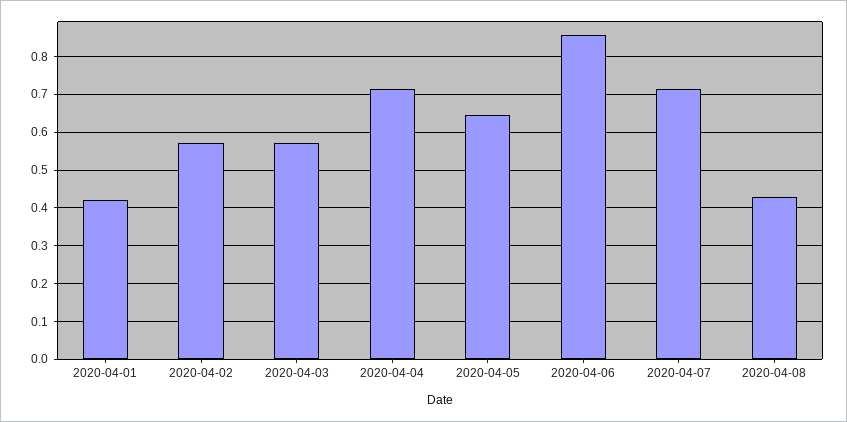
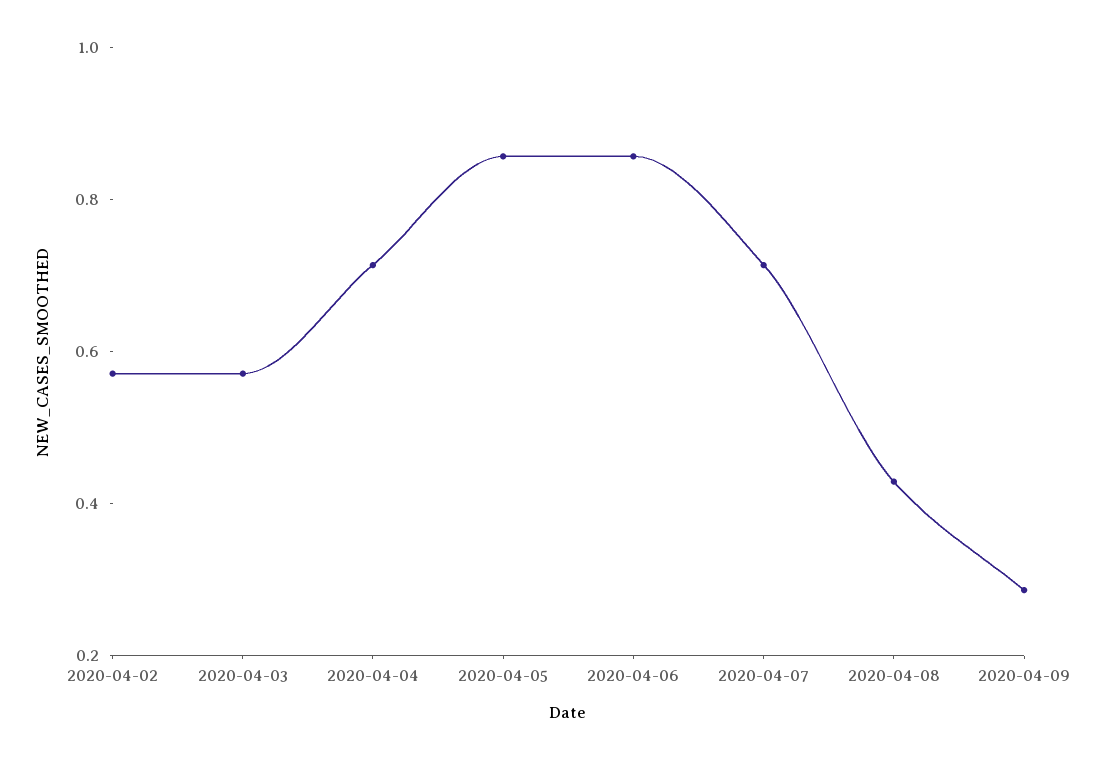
2020-04-01: 0.42 -> none
2020-04-05: 0.64 -> 0.85
2020-04-09: none -> 0.3

